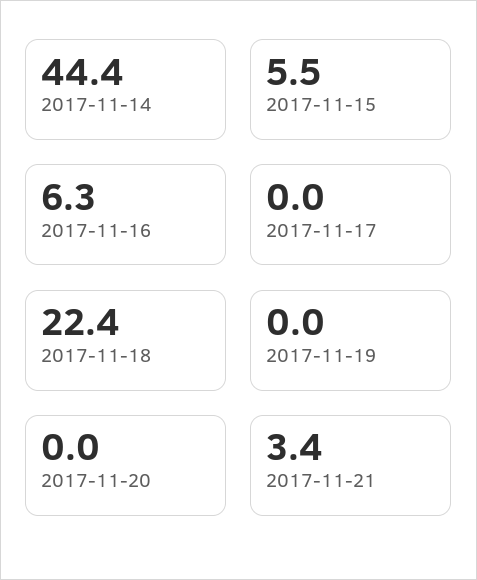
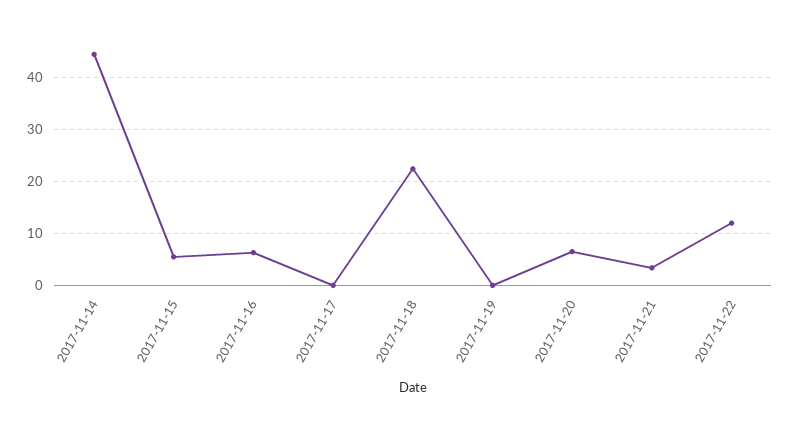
2017-11-20: 0 -> 6
2017-11-22: none -> 12

